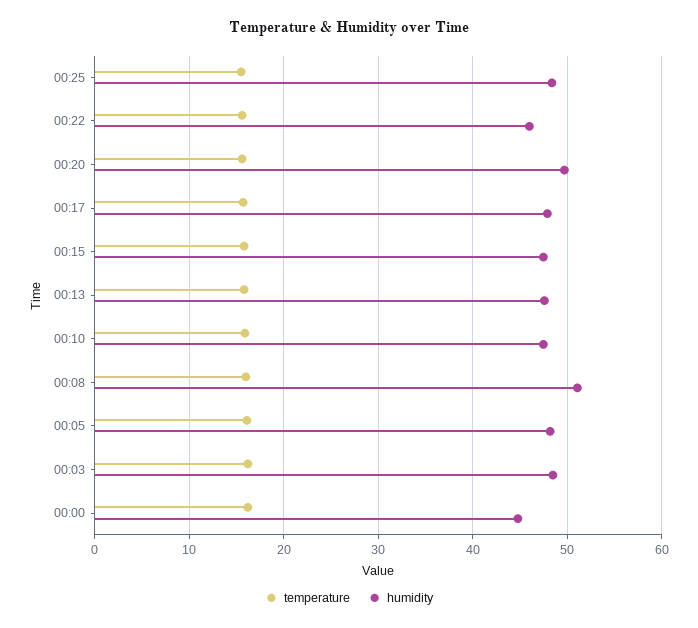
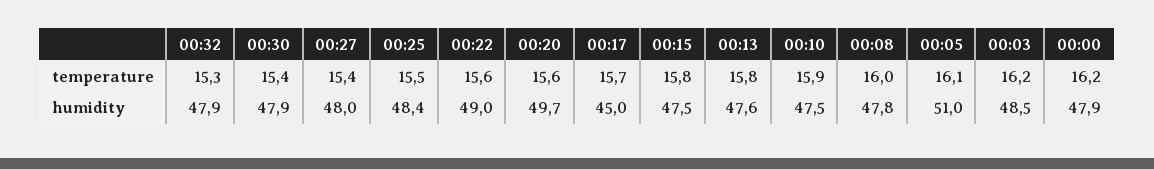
humidity, 00:22: 46 -> 49
humidity, 00:17: 48 -> 45
humidity, 00:08: 51 -> 47.8
humidity, 00:05: 48 -> 51
humidity, 00:00: 45 -> 47.9
temperature, 00:32: none -> 15.3
temperature, 00:30: none -> 15.4
temperature, 00:27: none -> 15.4
humidity, 00:32: none -> 47.9
humidity, 00:30: none -> 47.9
humidity, 00:27: none -> 48

